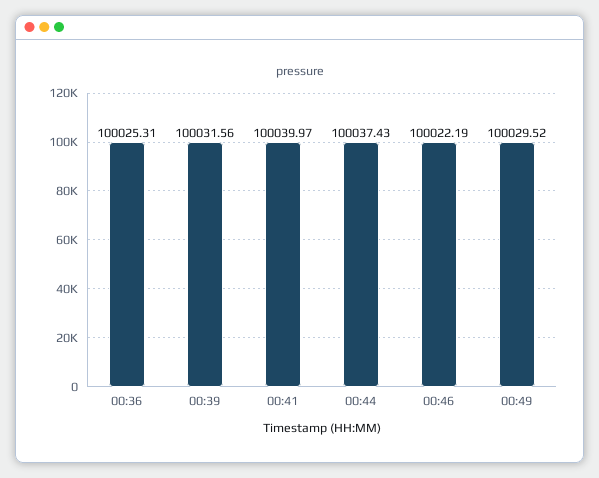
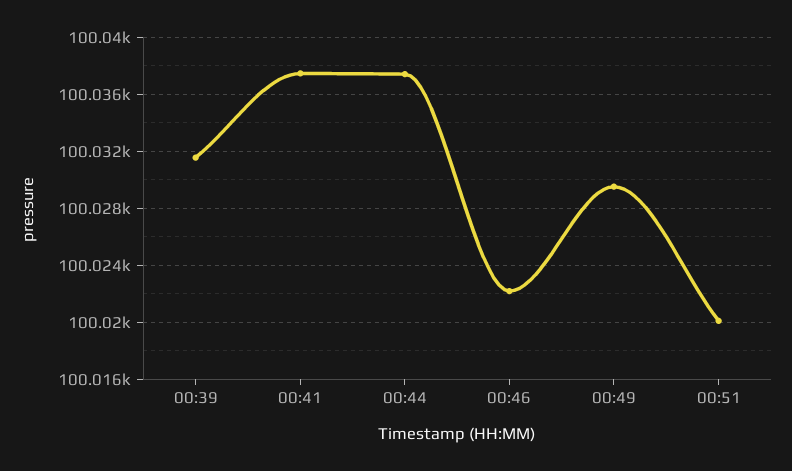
00:36: 100025.31 -> none
00:41: 100039.97 -> 100037.5
00:51: none -> 100020

